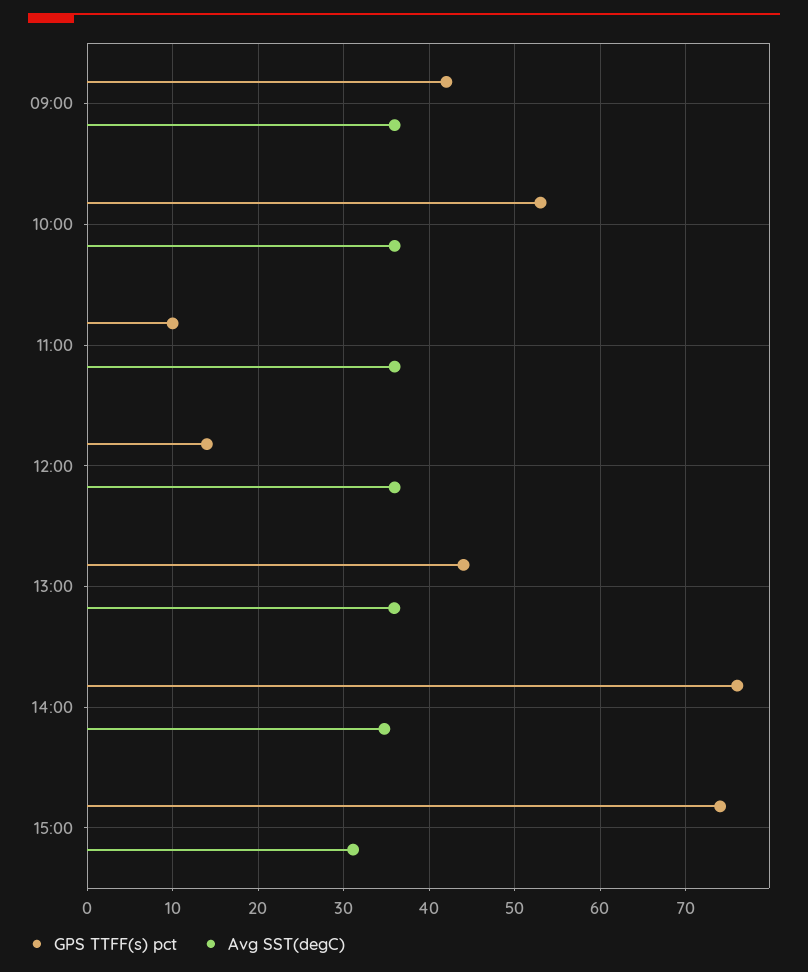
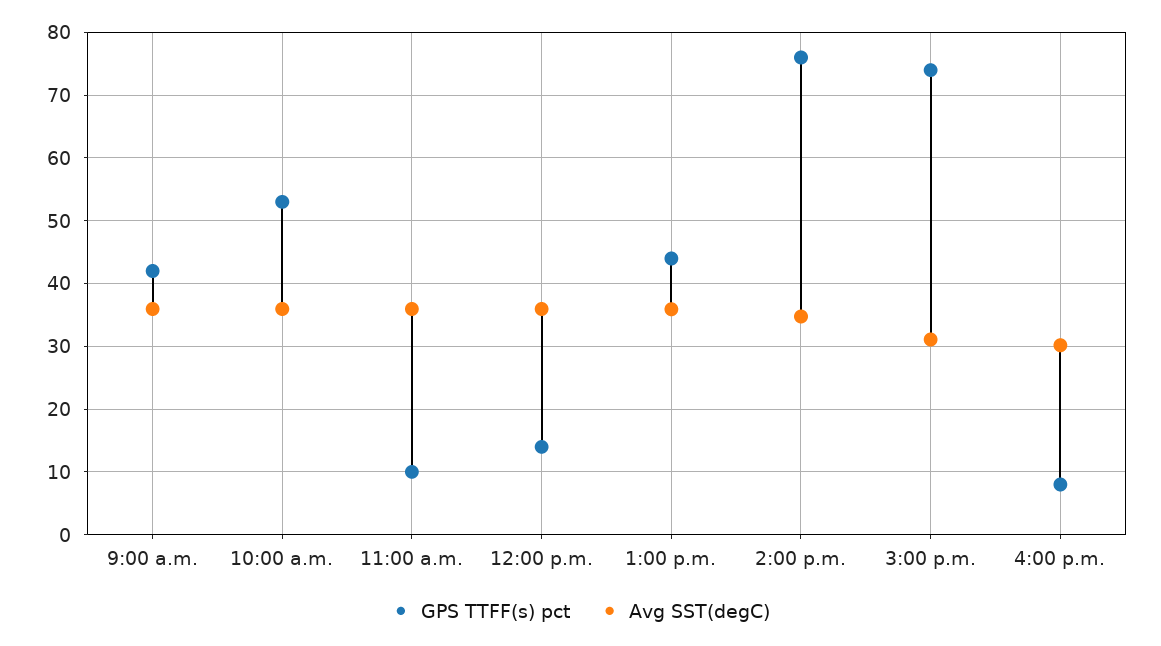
GPS TTFF(s) pct, 4:00 p.m.: none -> 8
Avg SST(degC), 4:00 p.m.: none -> 30

